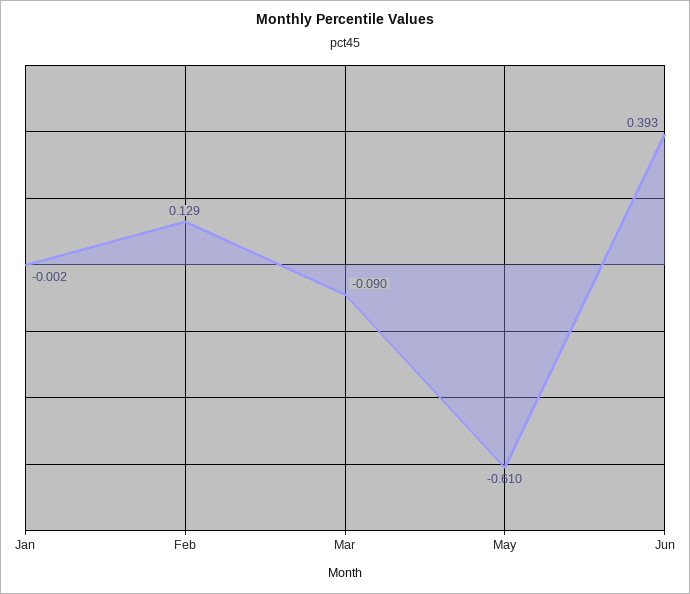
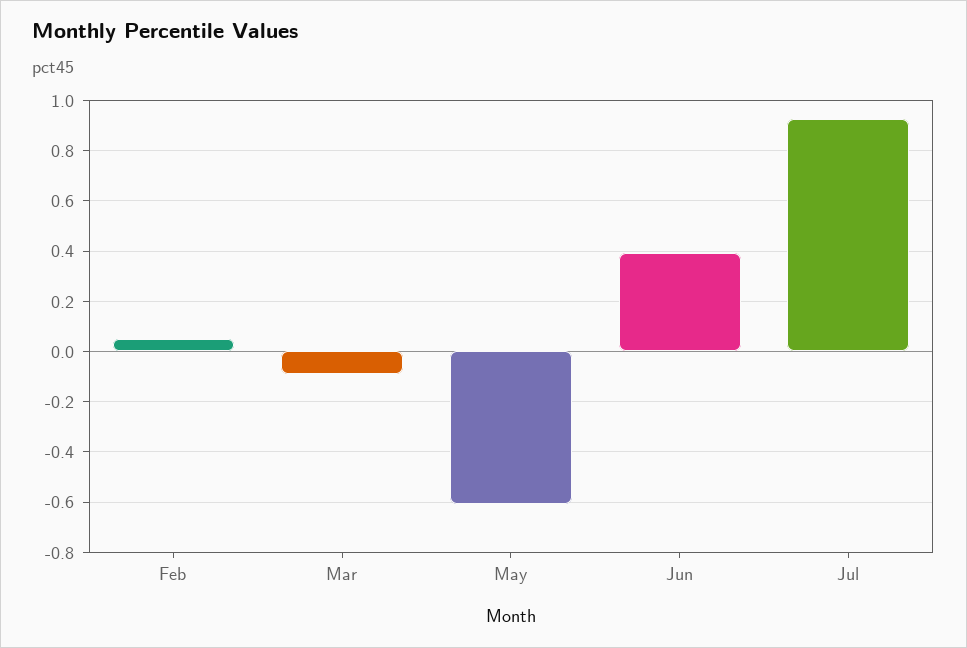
Jan: -0.002 -> none
Feb: 0.129 -> 0.05
Jul: none -> 0.925

